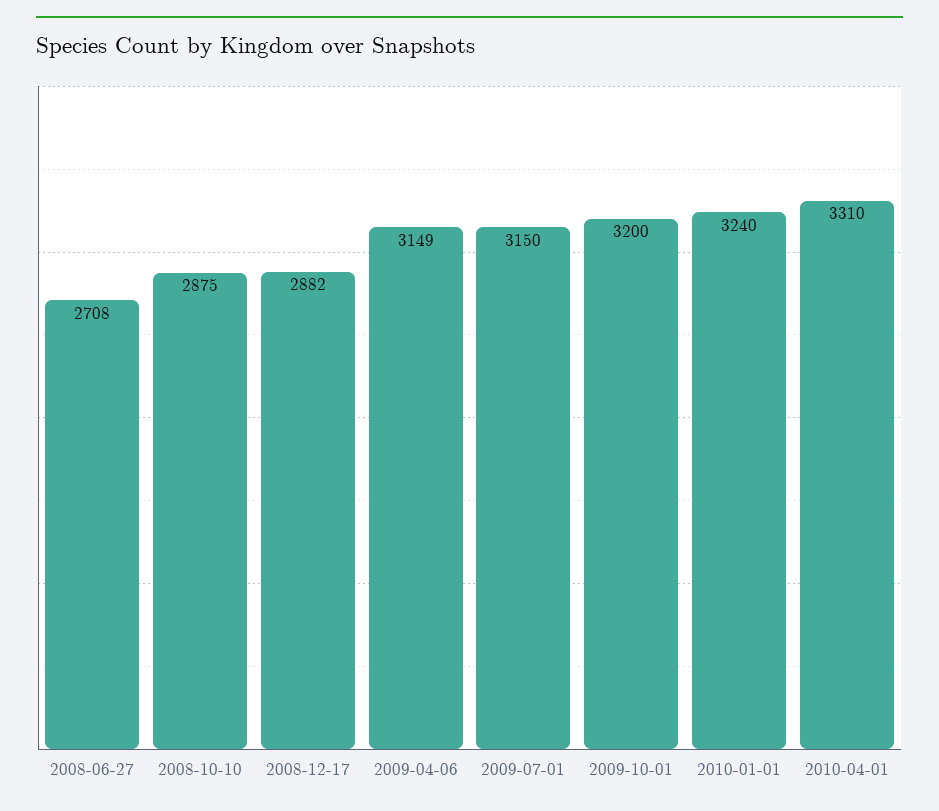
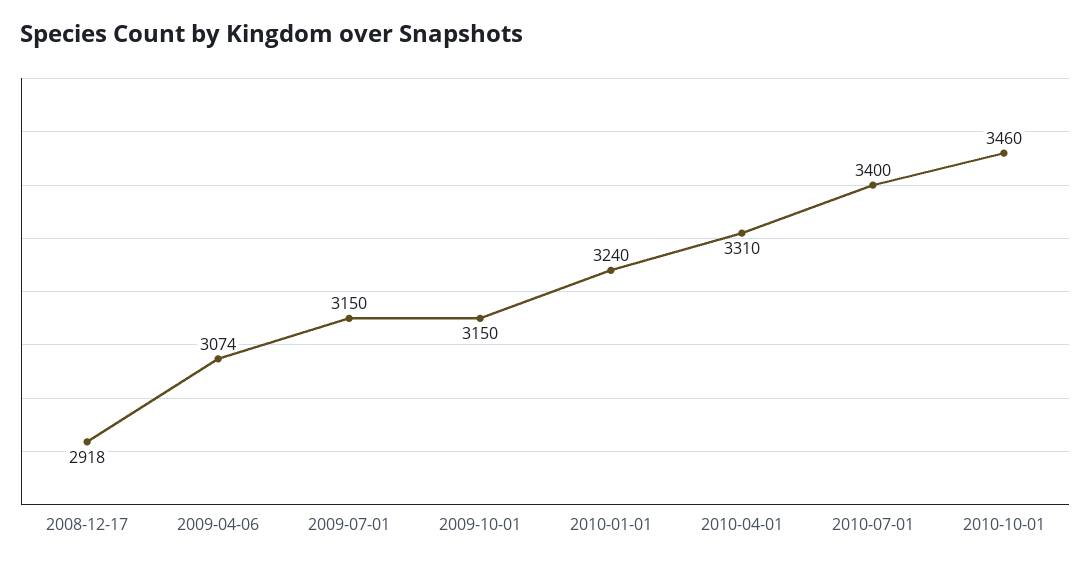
2008-06-27: 2708 -> none
2008-10-10: 2875 -> none
2008-12-17: 2882 -> 2918
2009-04-06: 3149 -> 3074
2009-10-01: 3200 -> 3150
2010-07-01: none -> 3400
2010-10-01: none -> 3460

